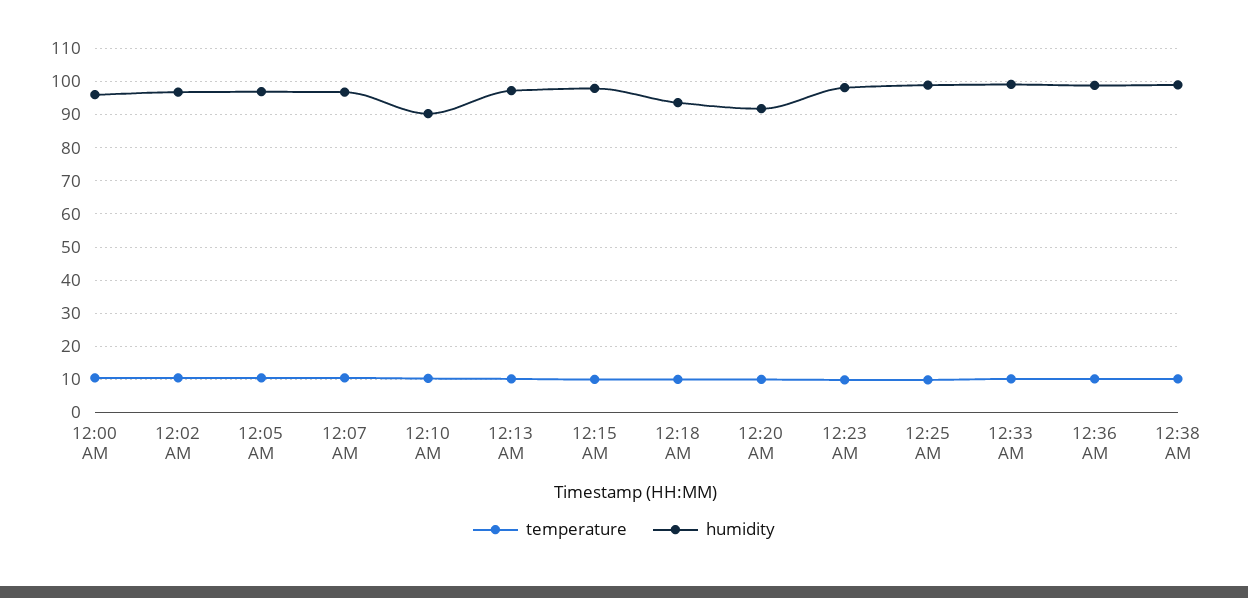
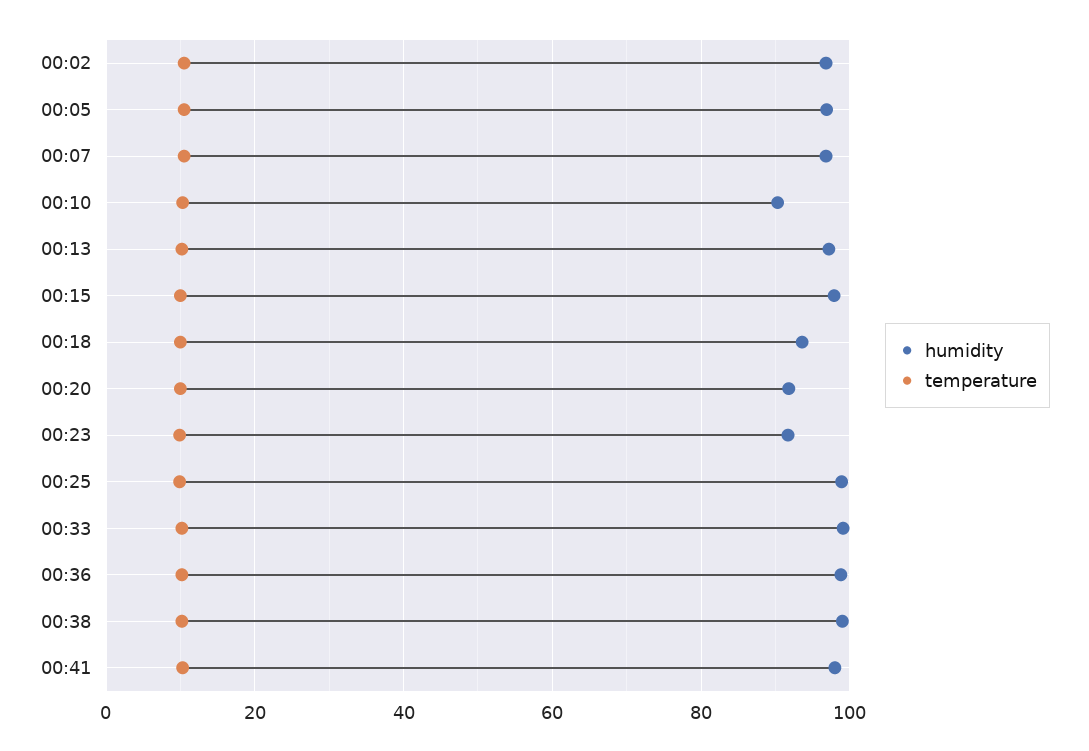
temperature, 12:00 AM: 10 -> none
humidity, 12:00 AM: 96 -> none
humidity, 12:23 AM: 98 -> 92
humidity, 00:41: none -> 98
temperature, 00:41: none -> 10

